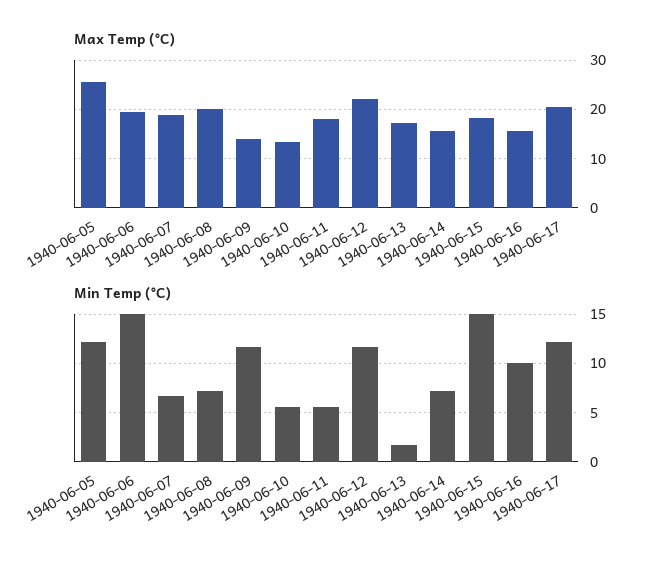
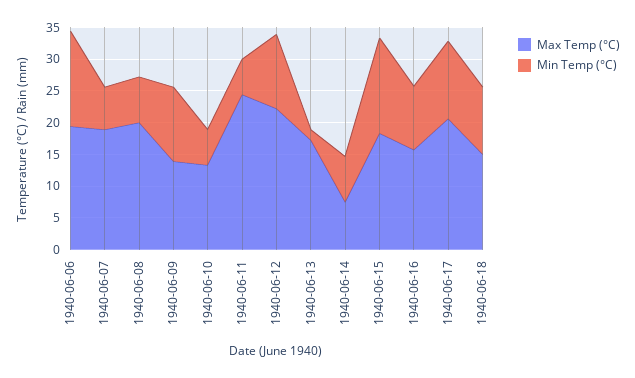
Max Temp (°C), 1940-06-05: 26 -> none
Max Temp (°C), 1940-06-11: 18 -> 25
Max Temp (°C), 1940-06-14: 16 -> 7.5
Min Temp (°C), 1940-06-05: 12 -> none
Max Temp (°C), 1940-06-18: none -> 15
Min Temp (°C), 1940-06-18: none -> 10

